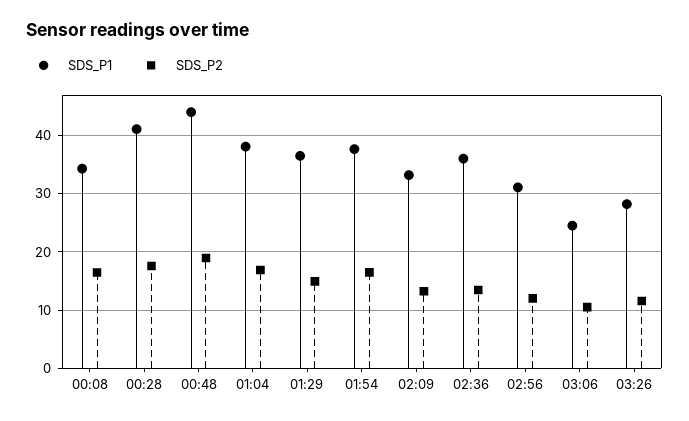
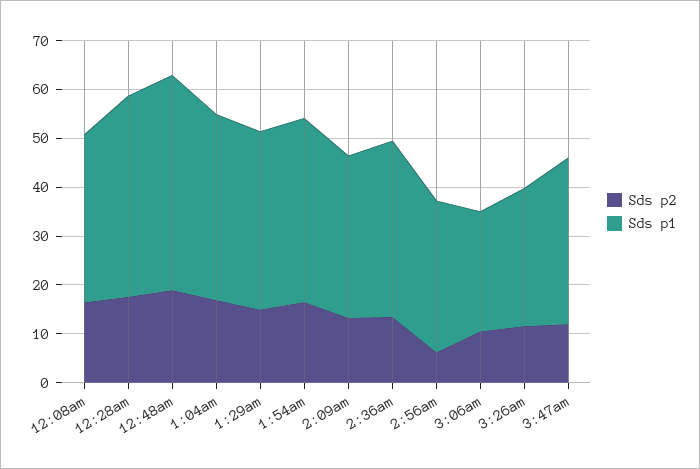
SDS_P2, 02:56: 12 -> 6
SDS_P2, 3:47am: none -> 12
SDS_P1, 3:47am: none -> 34

